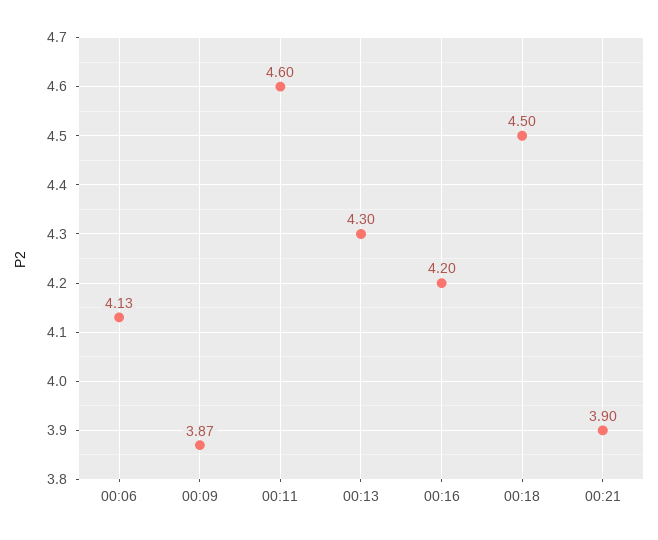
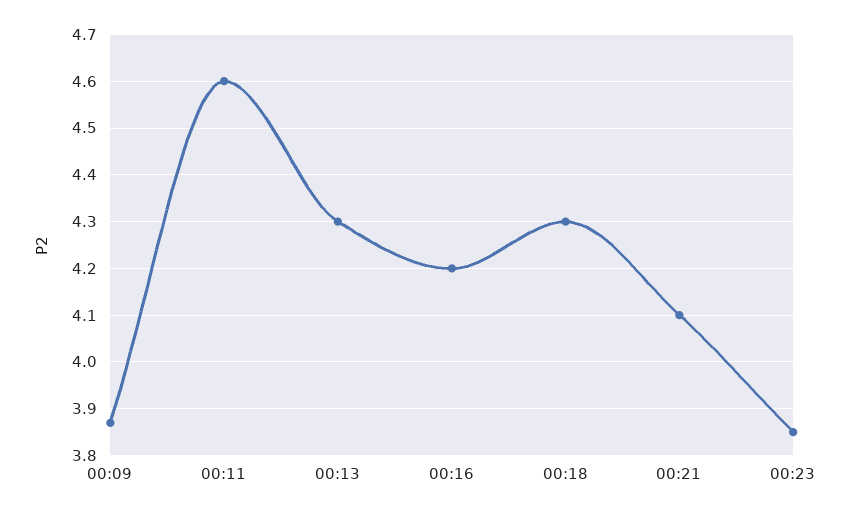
00:06: 4.13 -> none
00:18: 4.5 -> 4.3
00:21: 3.9 -> 4.1
00:23: none -> 3.85

